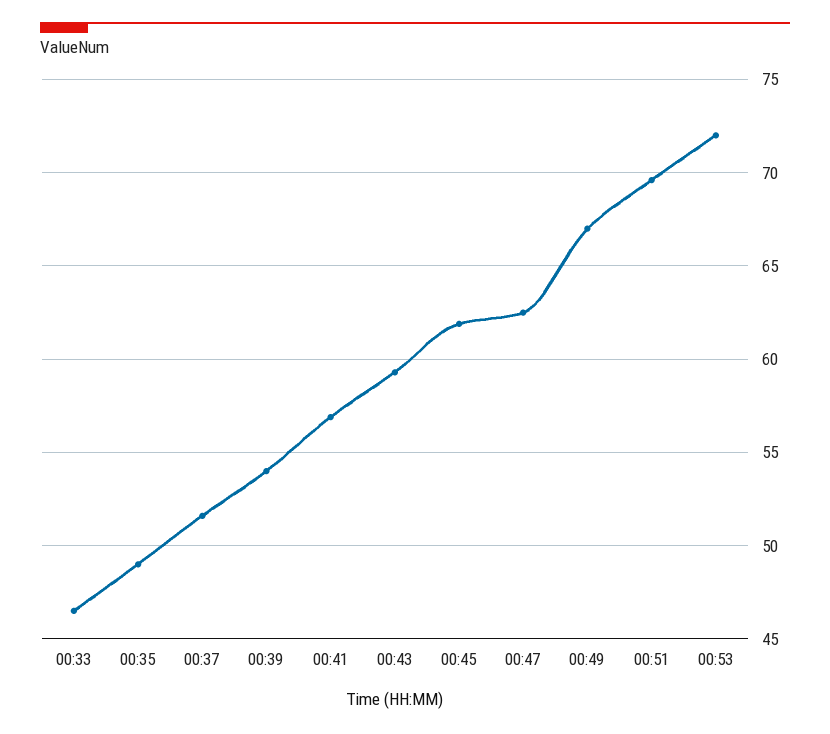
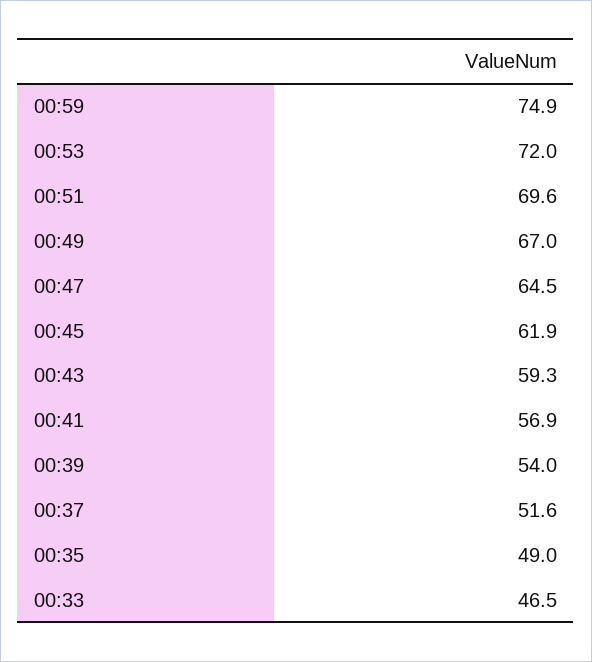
00:47: 62.5 -> 64.5
00:59: none -> 74.9

